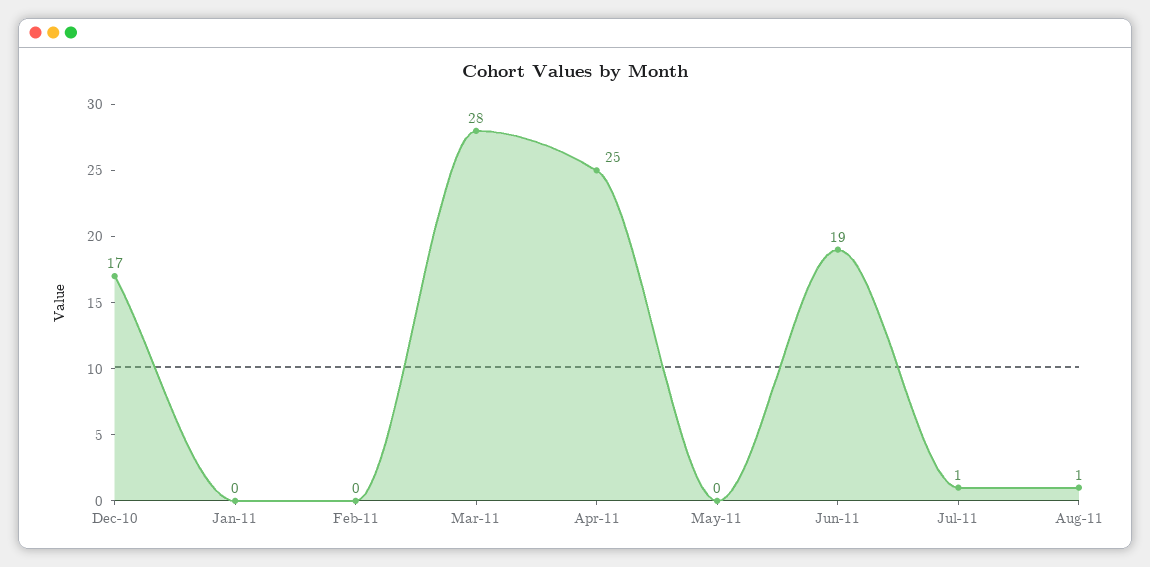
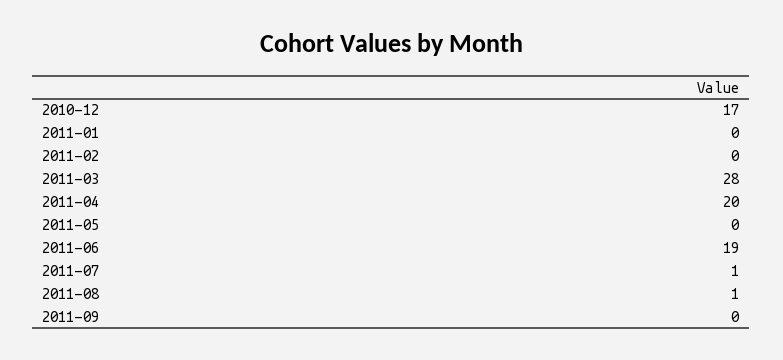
Apr-11: 25 -> 20
2011-09: none -> 0

